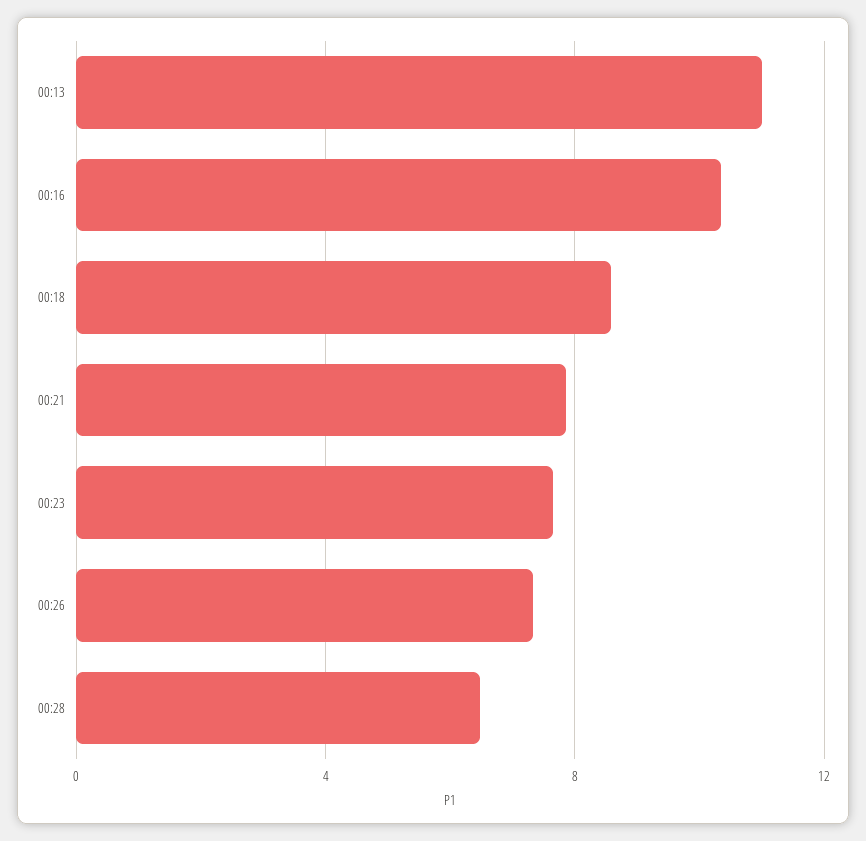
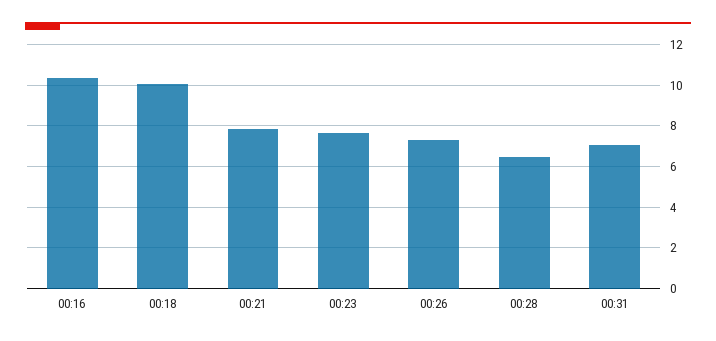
00:13: 11 -> none
00:18: 8.5 -> 10
00:31: none -> 7

